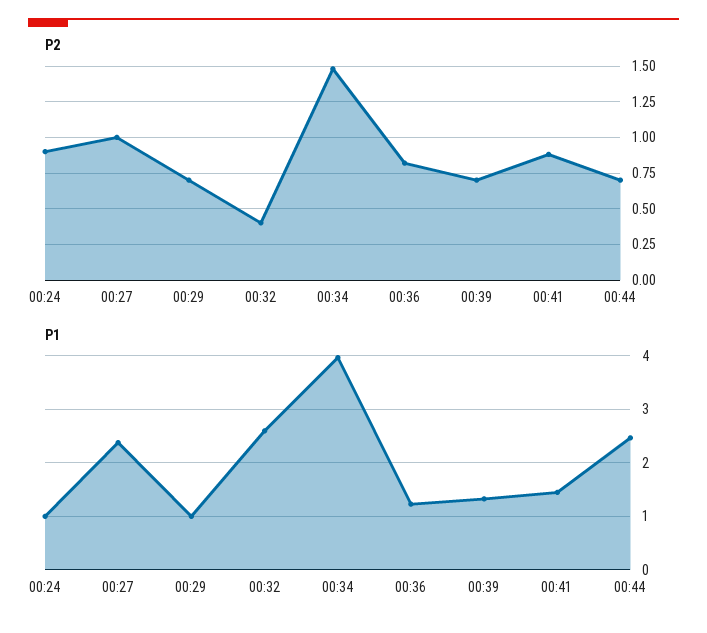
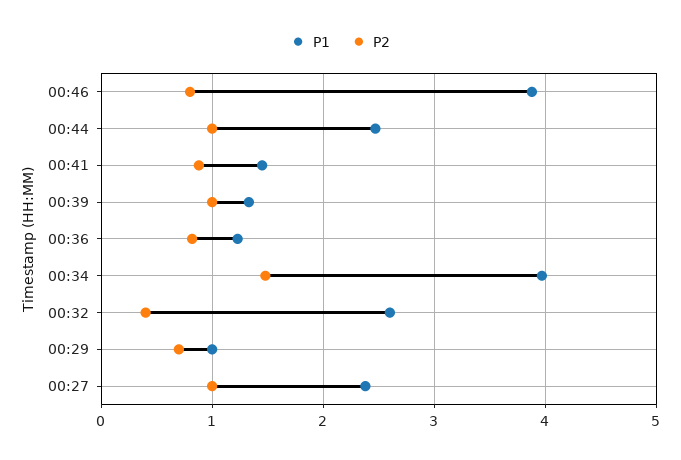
P2, 00:24: 0.9 -> none
P2, 00:39: 0.7 -> 1
P2, 00:44: 0.7 -> 1
P1, 00:24: 1 -> none
P1, 00:46: none -> 3.9
P2, 00:46: none -> 0.8

